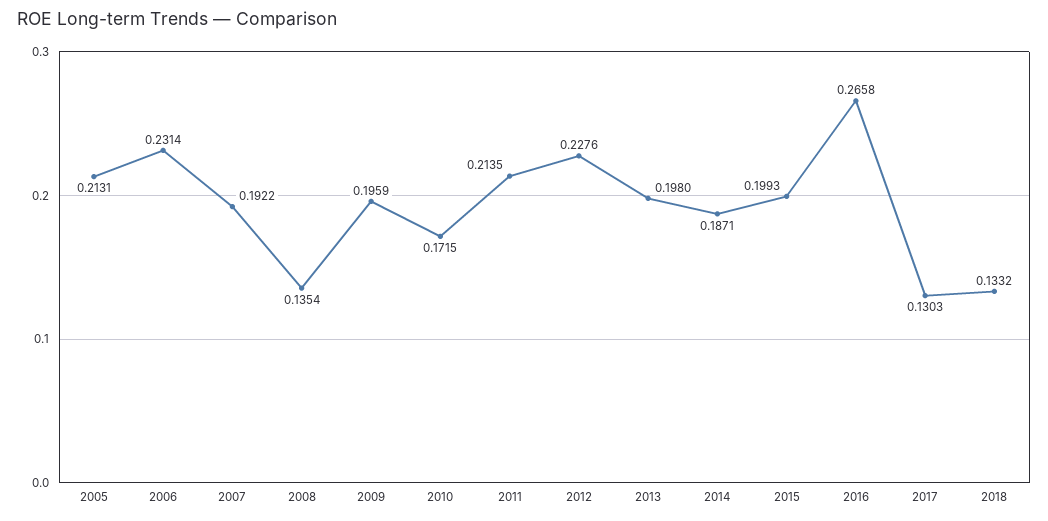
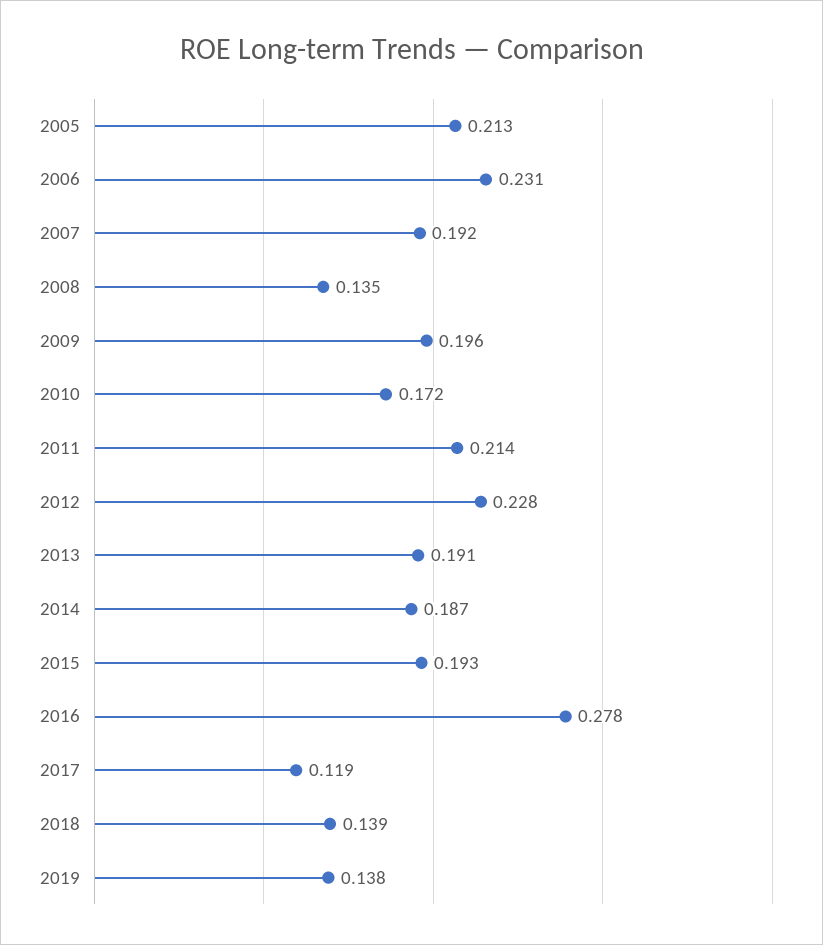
2013: 0.198 -> 0.191
2015: 0.1993 -> 0.193
2016: 0.2658 -> 0.278
2017: 0.1303 -> 0.119
2018: 0.1332 -> 0.139
2019: none -> 0.138

